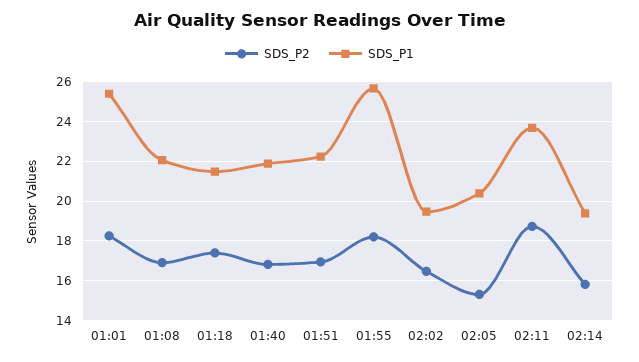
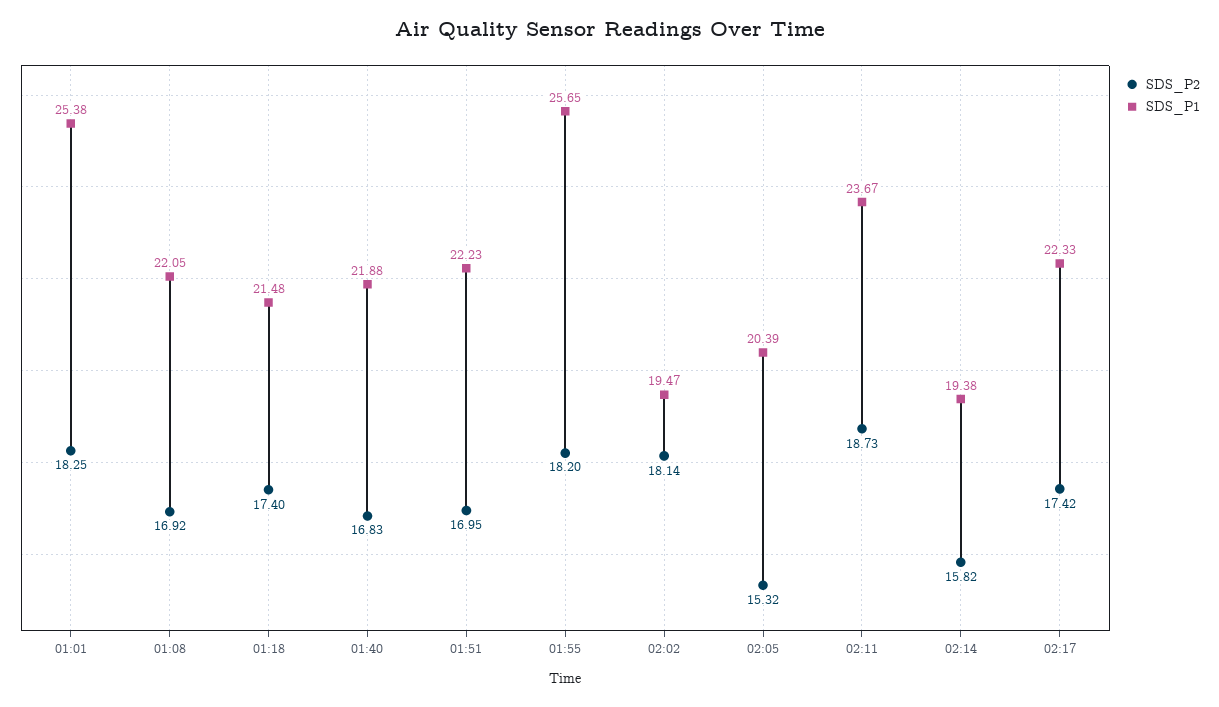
SDS_P2, 02:02: 16.5 -> 18.14
SDS_P2, 02:17: none -> 17.42
SDS_P1, 02:17: none -> 22.33

